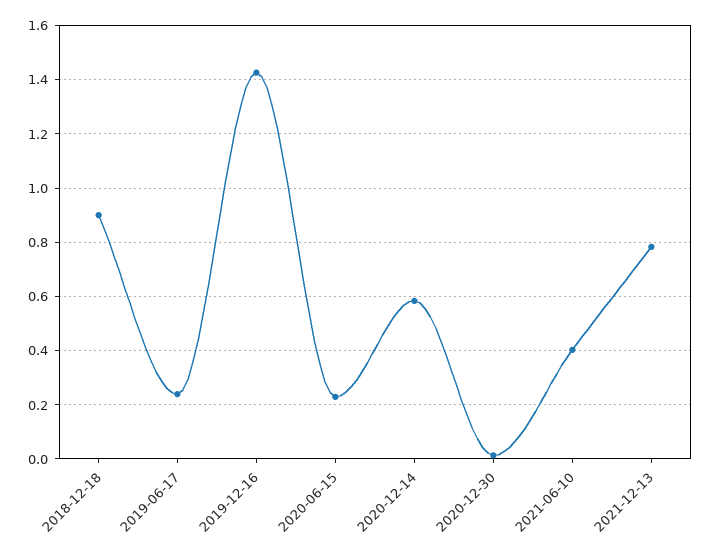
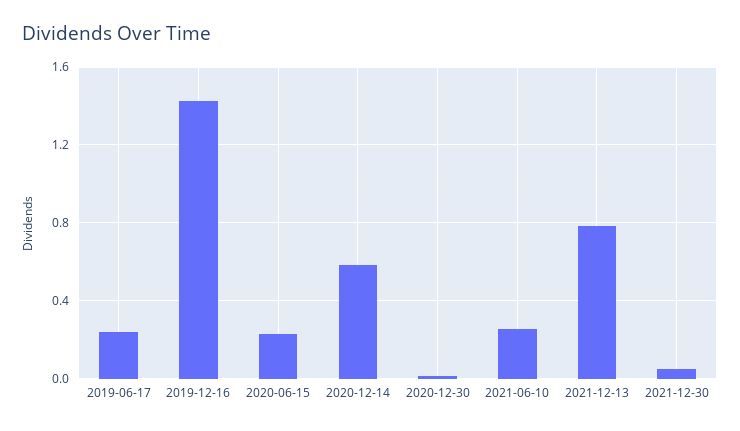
2018-12-18: 0.9 -> none
2021-06-10: 0.4 -> 0.25
2021-12-30: none -> 0.05

